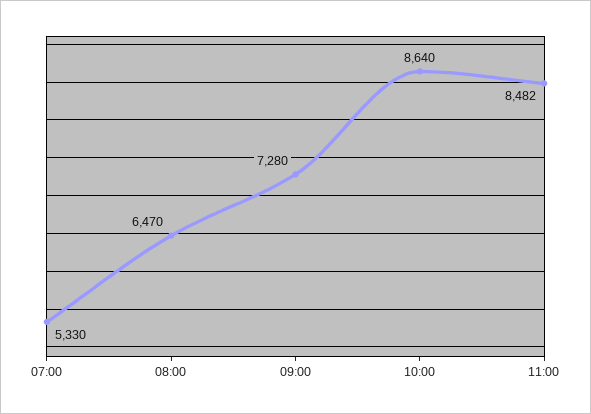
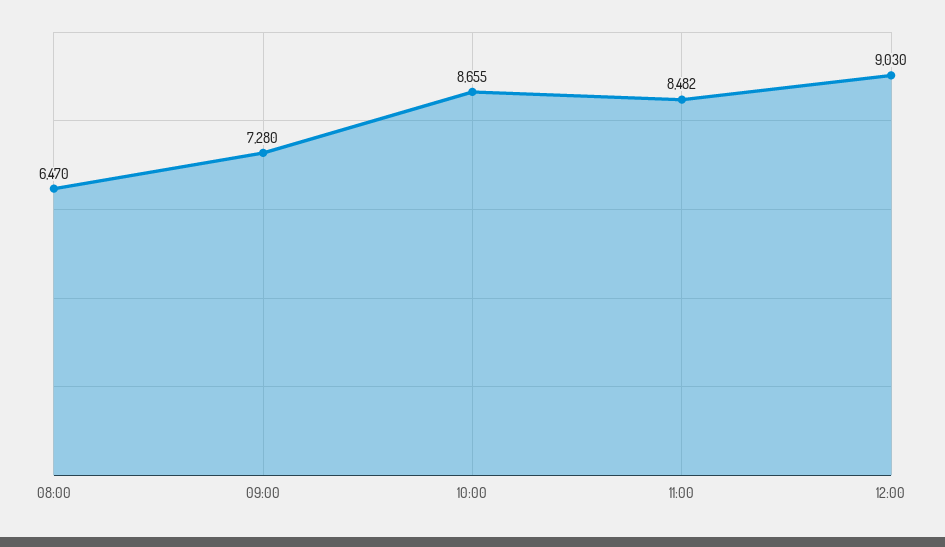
07:00: 5330 -> none
10:00: 8640 -> 8655
12:00: none -> 9030

